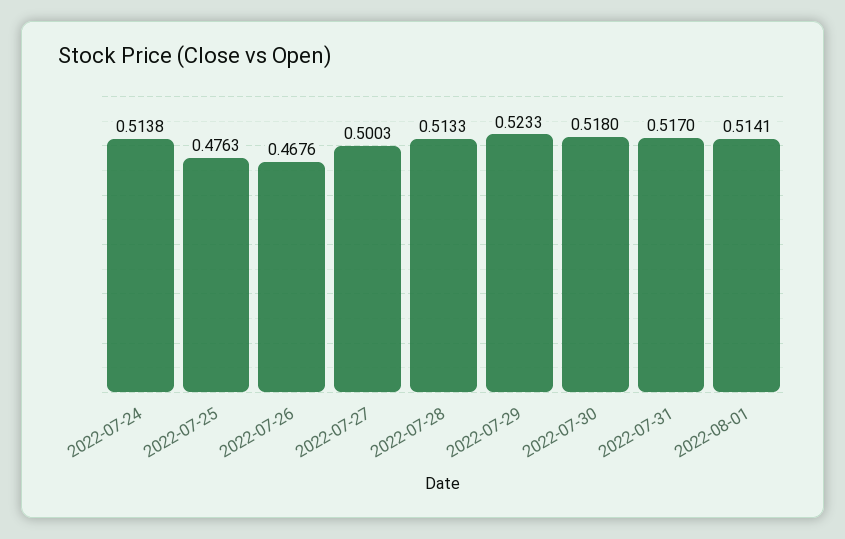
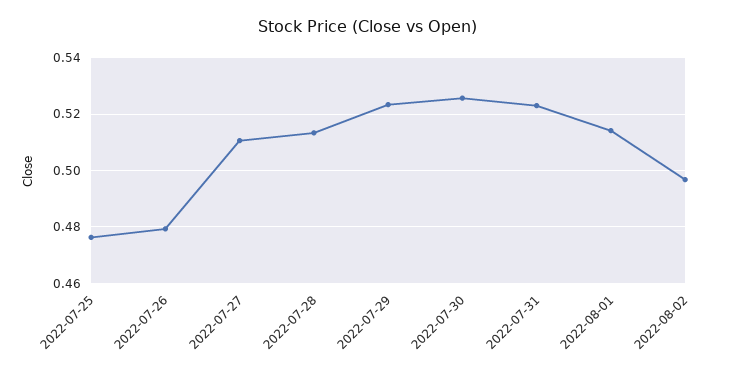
2022-07-24: 0.5138 -> none
2022-07-26: 0.4676 -> 0.48
2022-07-27: 0.5003 -> 0.51
2022-07-30: 0.518 -> 0.525
2022-07-31: 0.517 -> 0.5225
2022-08-02: none -> 0.4975

